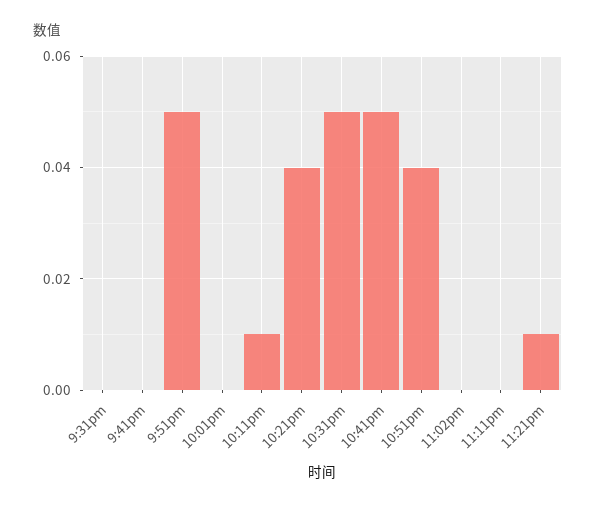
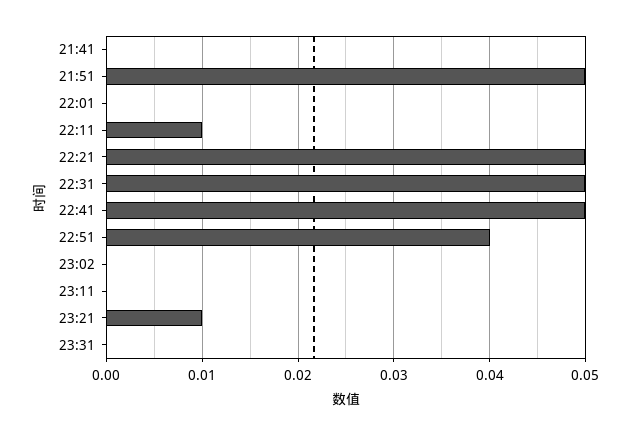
9:31pm: 0 -> none
10:21pm: 0.04 -> 0.05
23:31: none -> 0

